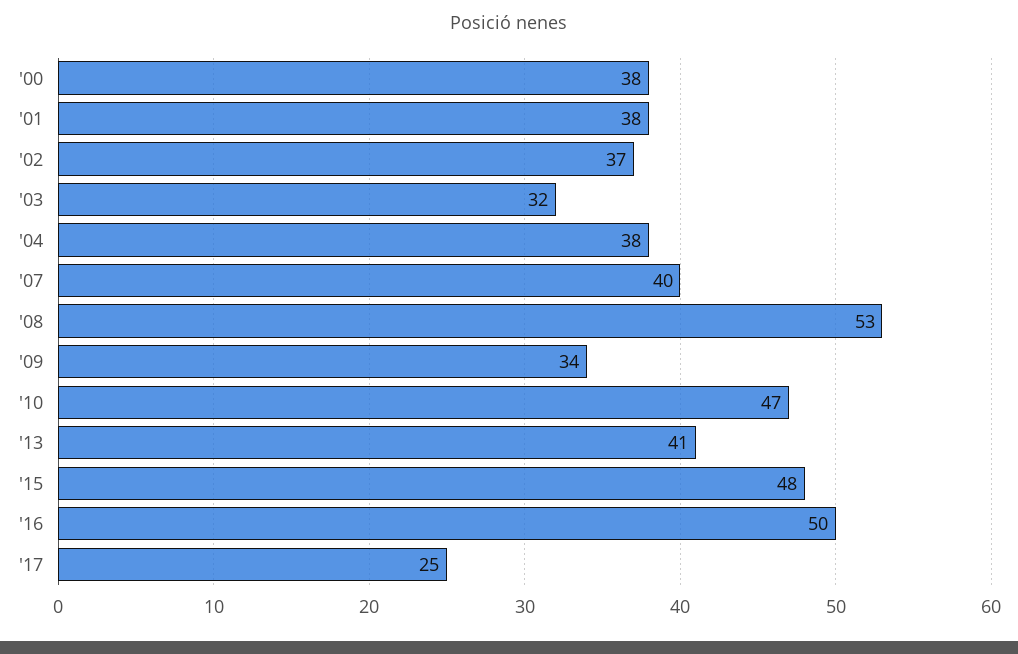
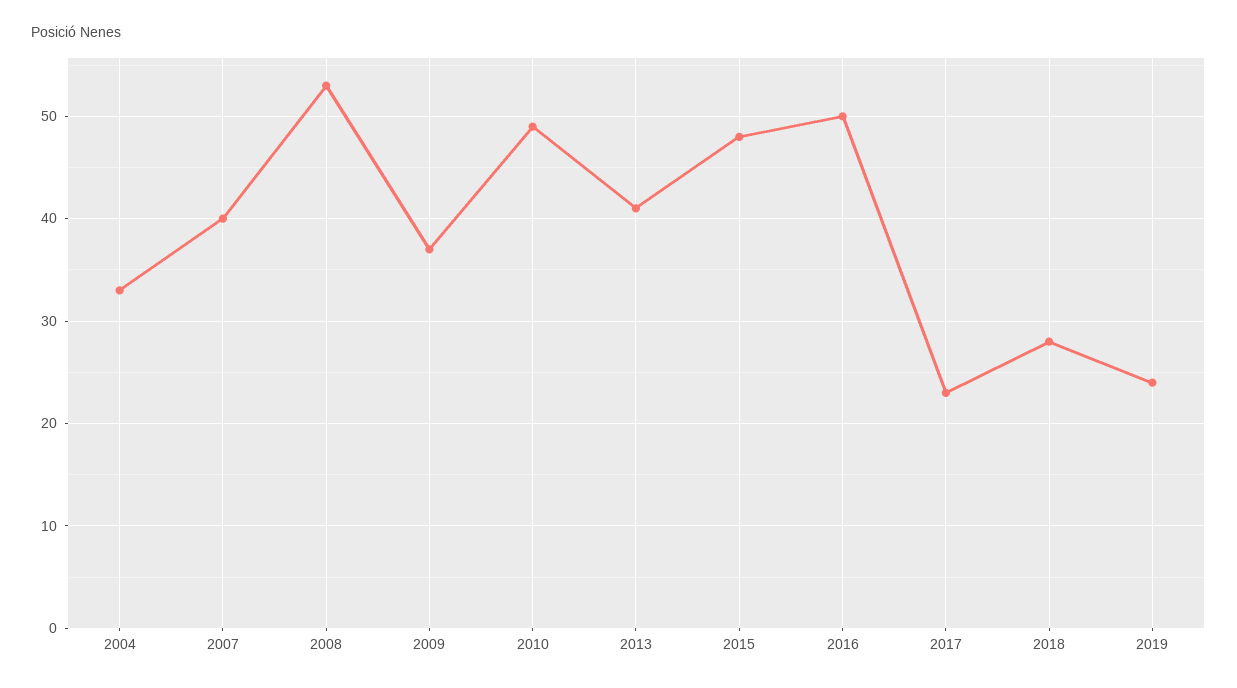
'00: 38 -> none
'01: 38 -> none
'02: 37 -> none
'03: 32 -> none
'04: 38 -> 33
'09: 34 -> 37
'10: 47 -> 49
'17: 25 -> 23
2018: none -> 28
2019: none -> 24

